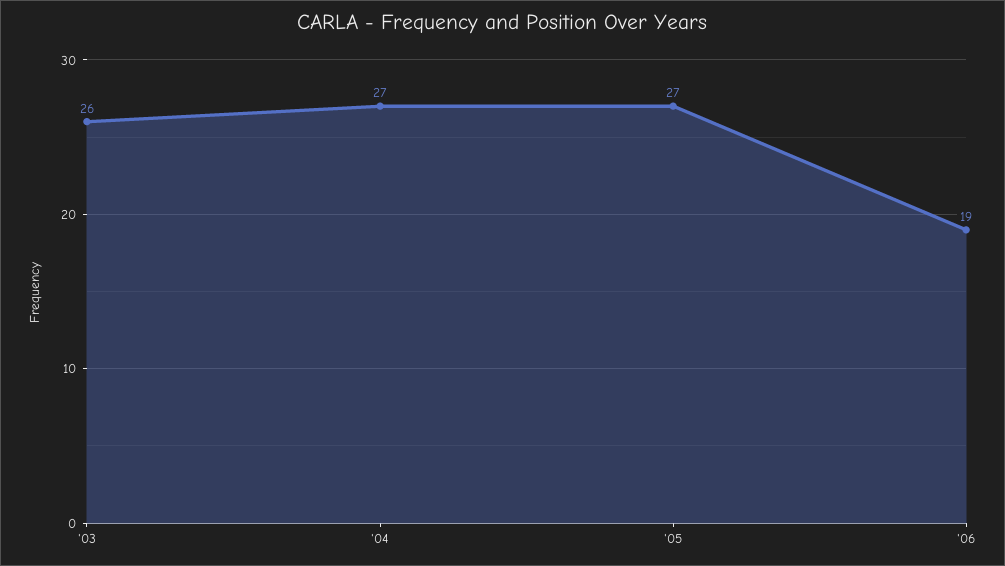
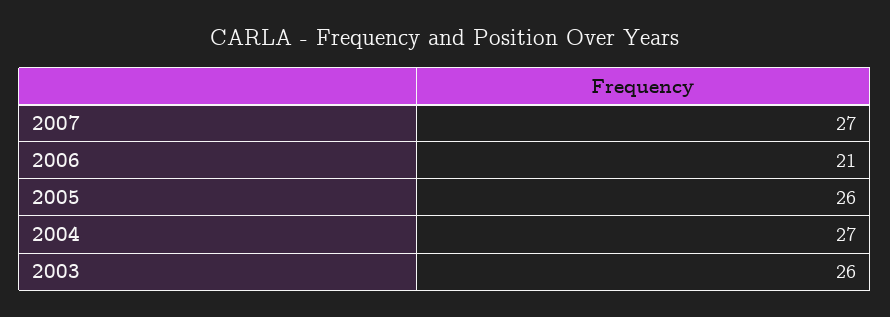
'05: 27 -> 26
'06: 19 -> 21
2007: none -> 27

